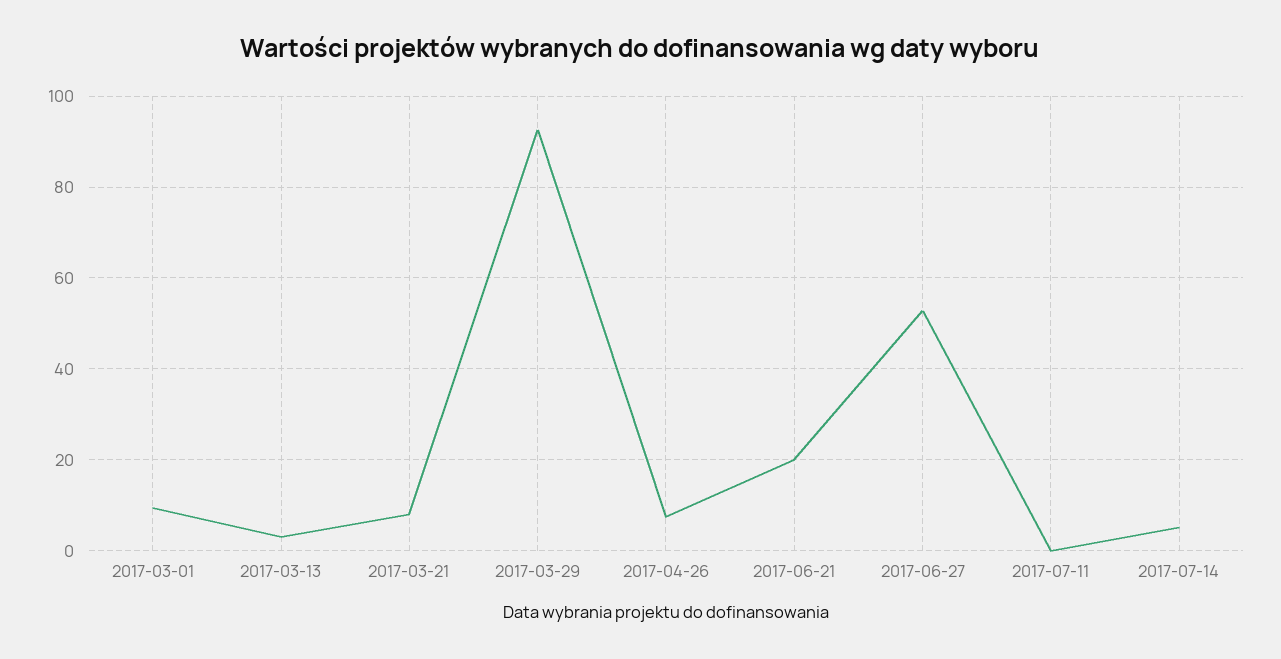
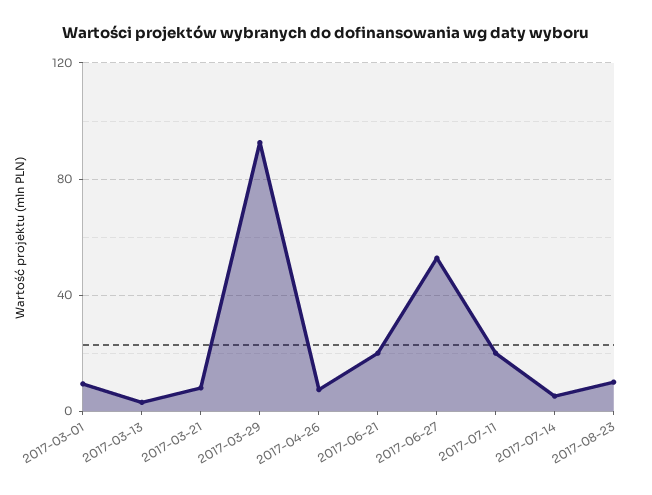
2017-07-11: 0 -> 20
2017-08-23: none -> 10

